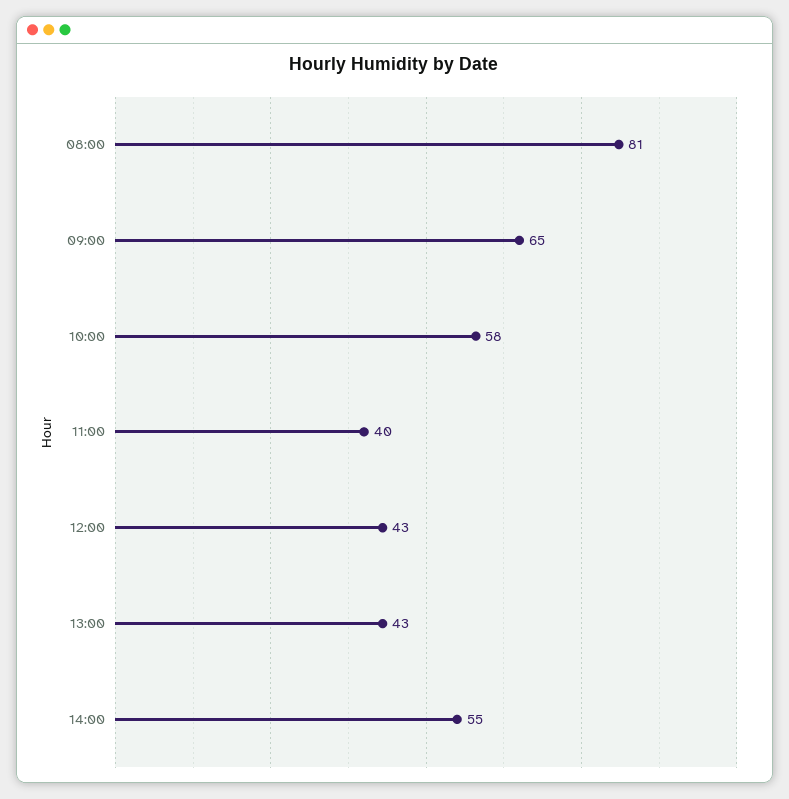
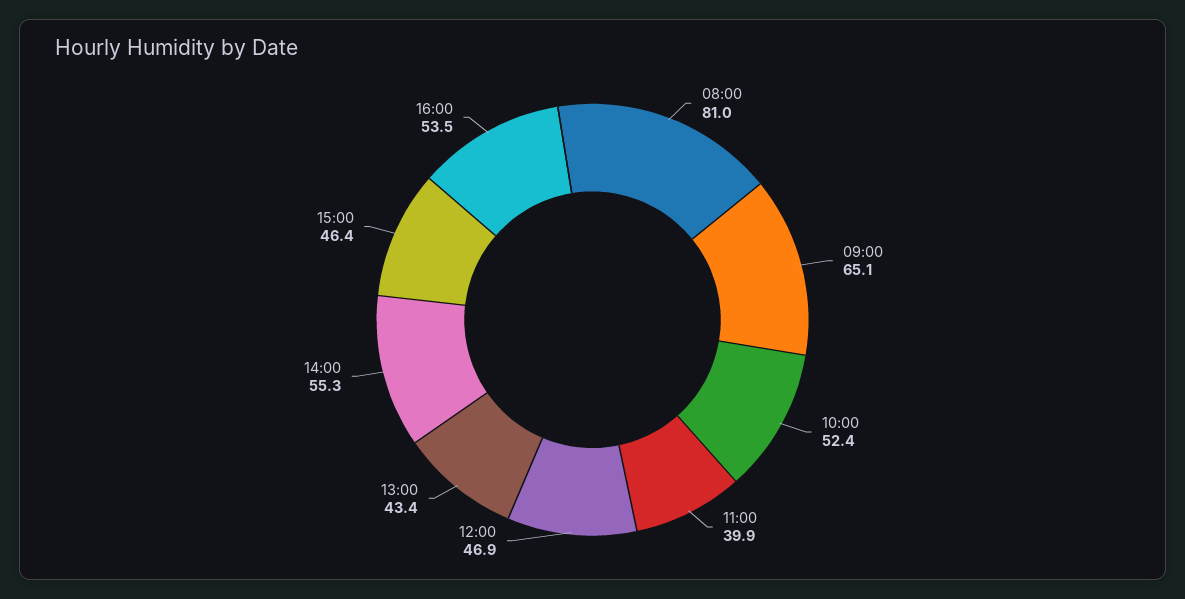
10:00: 58 -> 52.4
12:00: 43 -> 46.9
15:00: none -> 46.4
16:00: none -> 53.5

